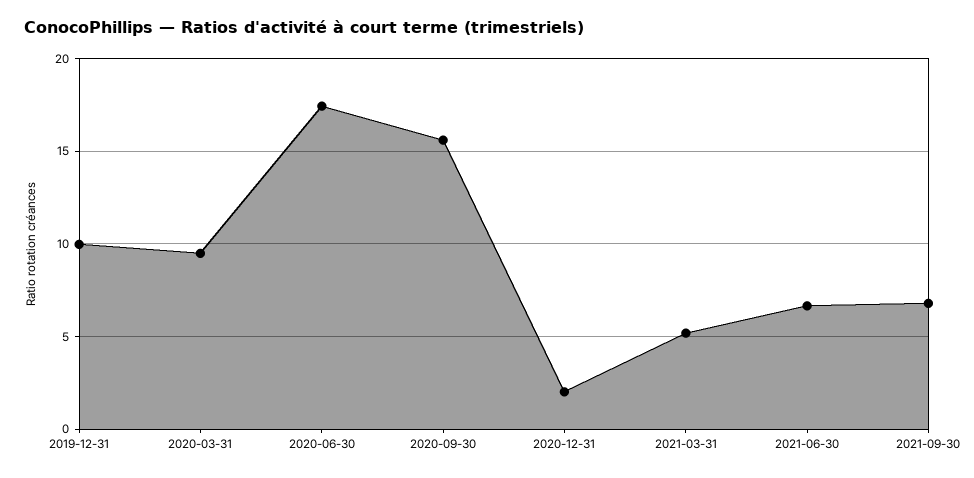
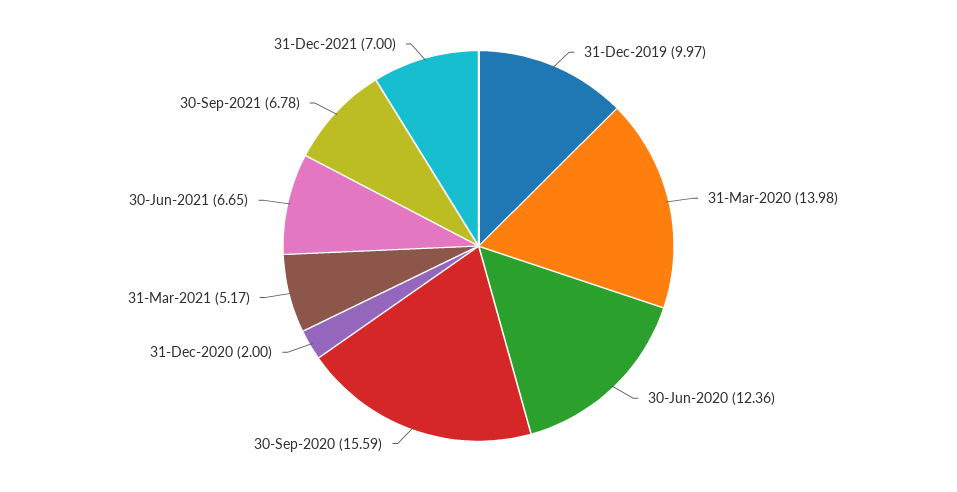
2020-03-31: 9.5 -> 13.98
2020-06-30: 17.5 -> 12.36
31-Dec-2021: none -> 7

